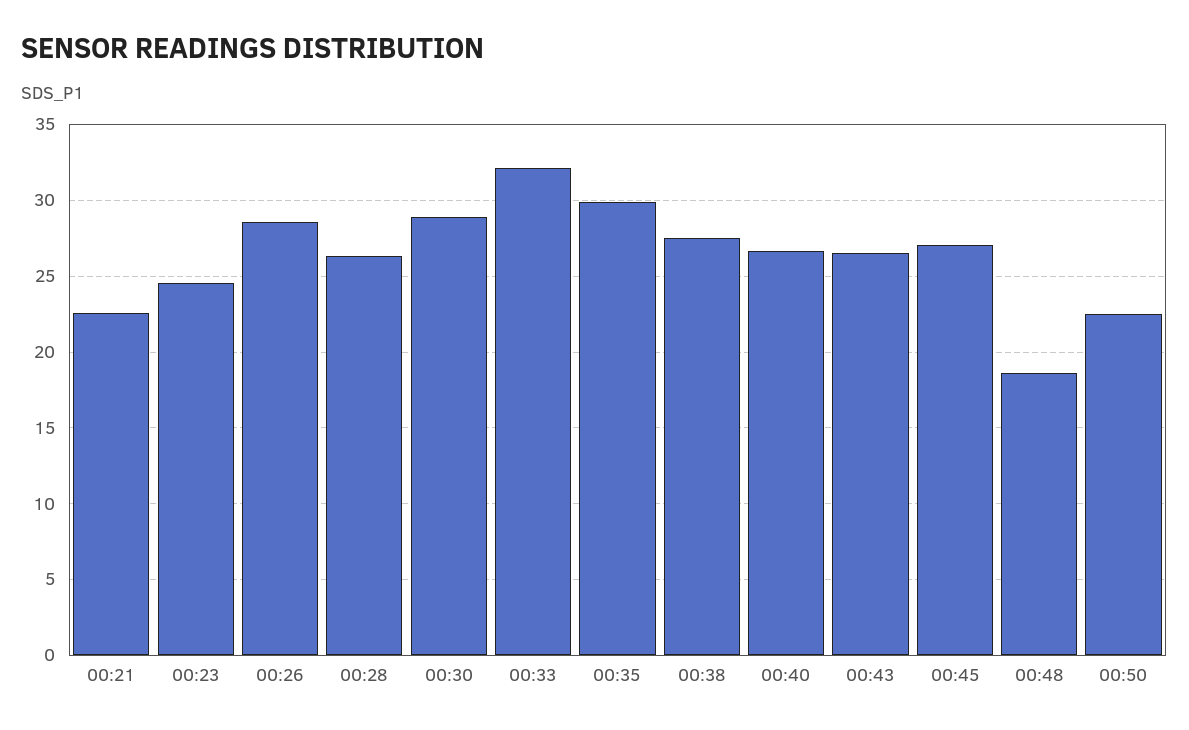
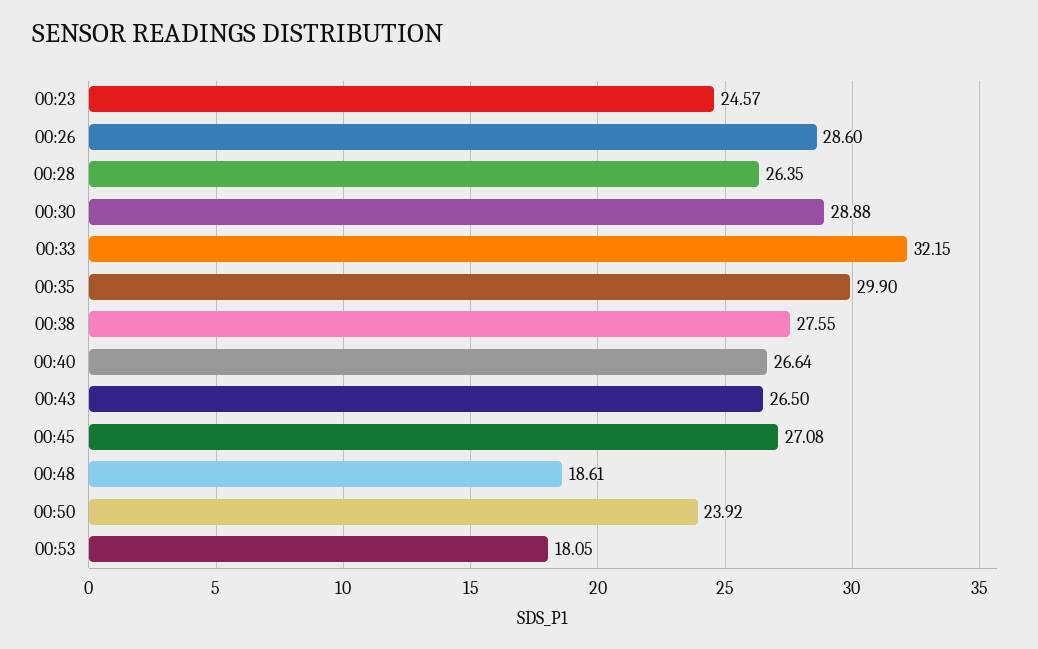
00:21: 22.5 -> none
00:50: 22.5 -> 23.92
00:53: none -> 18.05

